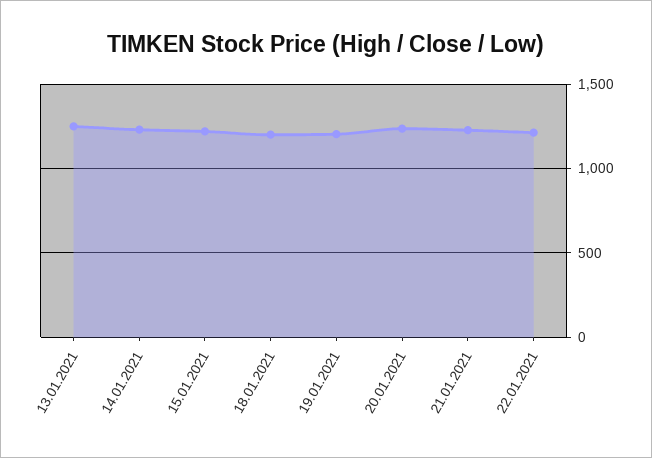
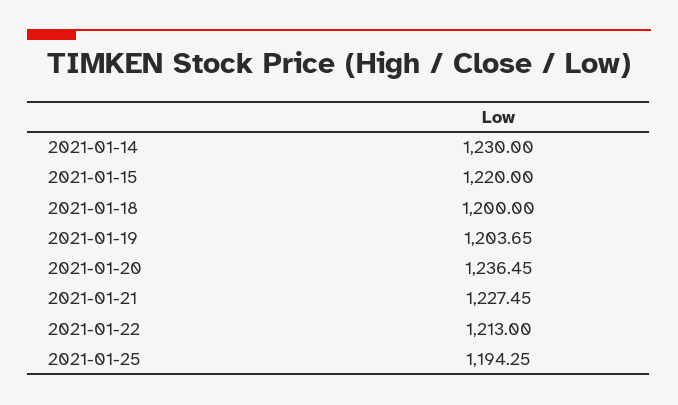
13.01.2021: 1250 -> none
2021-01-25: none -> 1194.25

